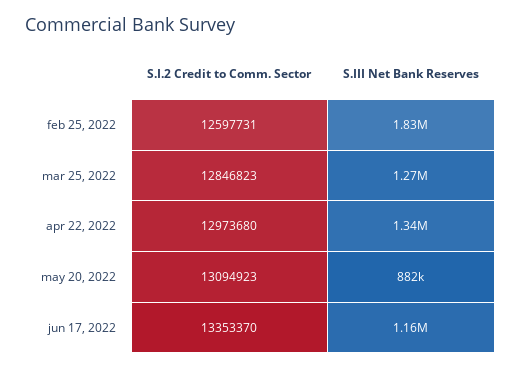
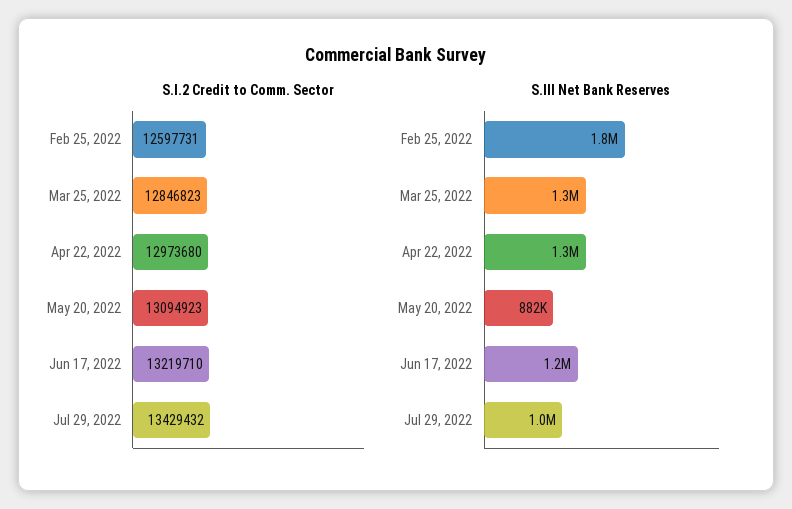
S.I.2 Credit to Comm. Sector, jun 17, 2022: 13353370 -> 13219710
S.I.2 Credit to Comm. Sector, Jul 29, 2022: none -> 13429432
S.III Net Bank Reserves, Jul 29, 2022: none -> 1000000

